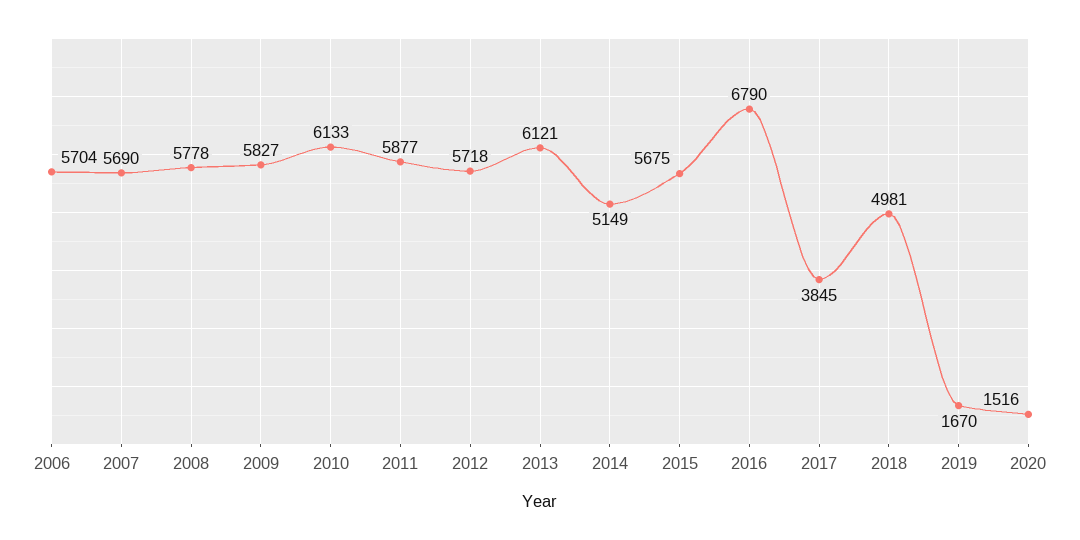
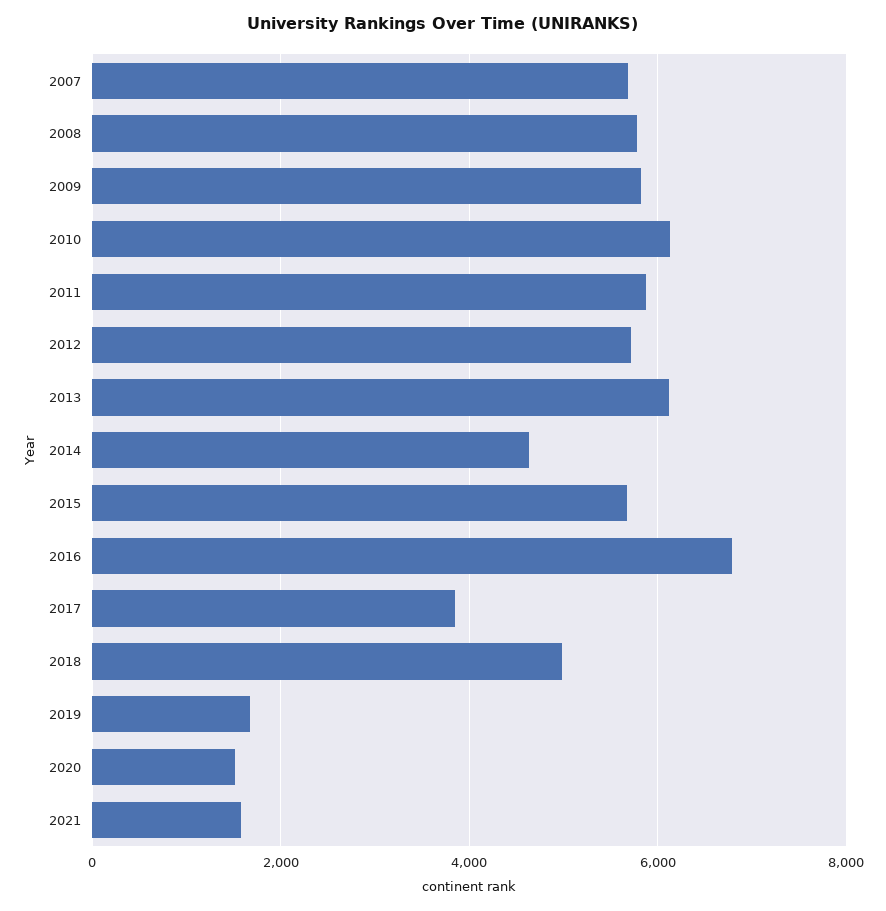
2006: 5704 -> none
2014: 5149 -> 4600
2021: none -> 1600

